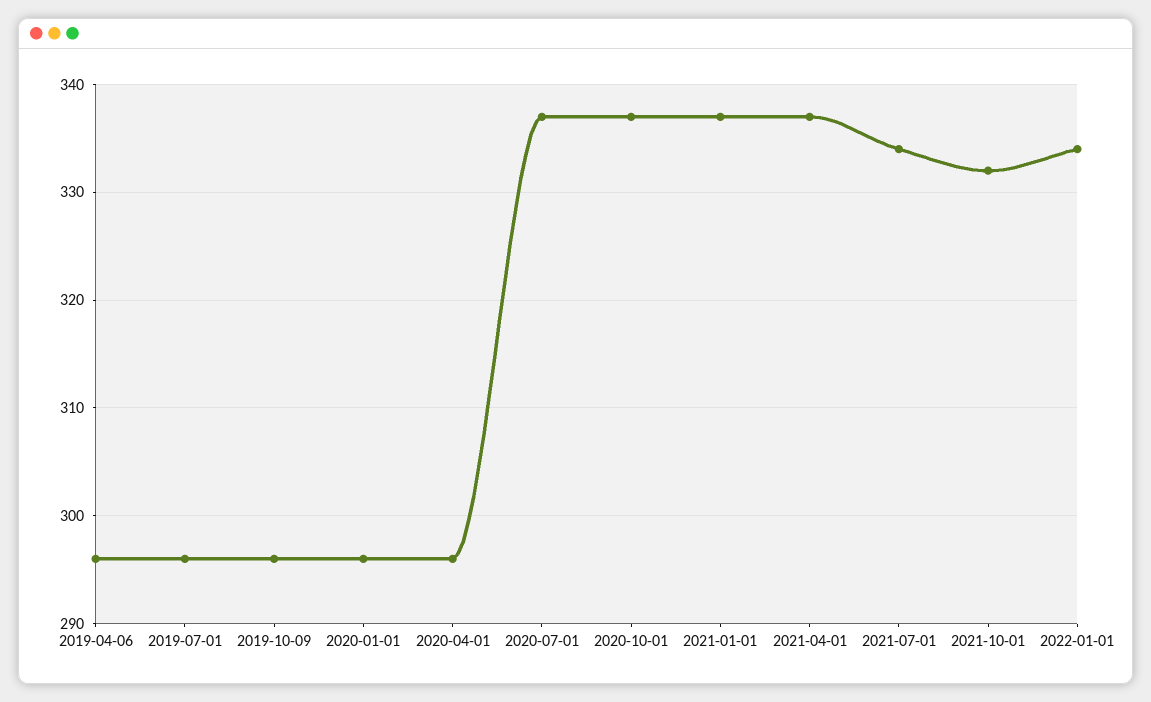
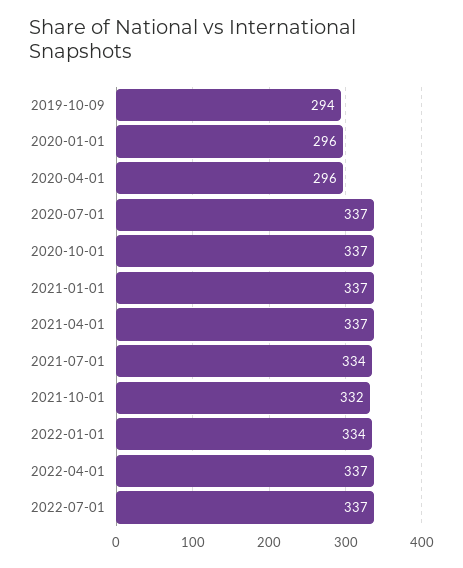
2019-04-06: 296 -> none
2019-07-01: 296 -> none
2019-10-09: 296 -> 294
2022-04-01: none -> 337
2022-07-01: none -> 337

